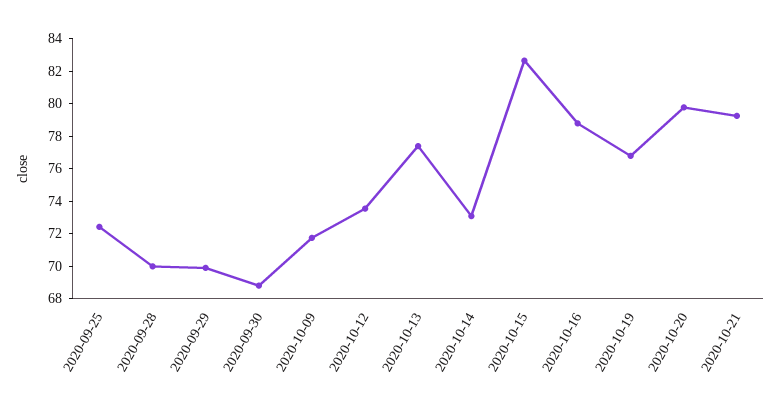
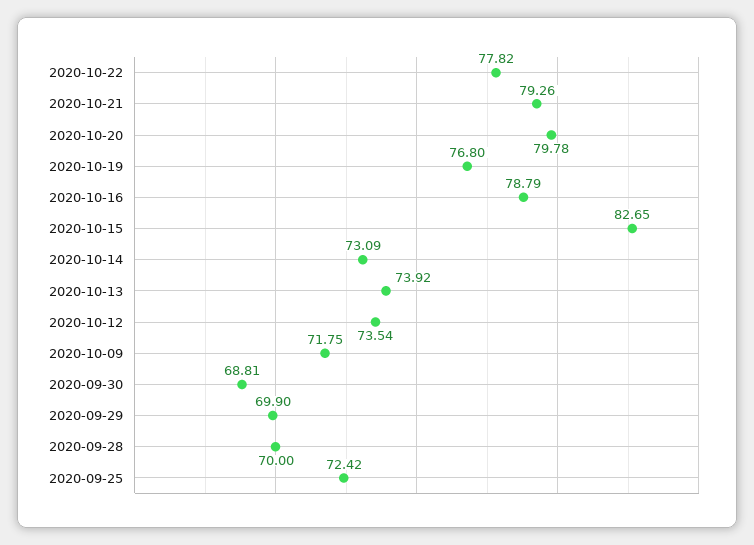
2020-10-13: 77.5 -> 73.92
2020-10-22: none -> 77.82

